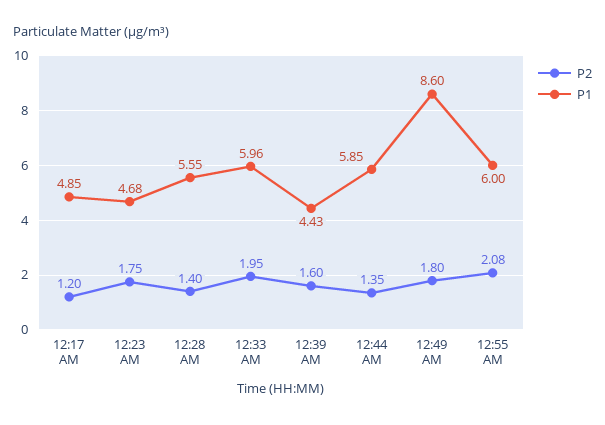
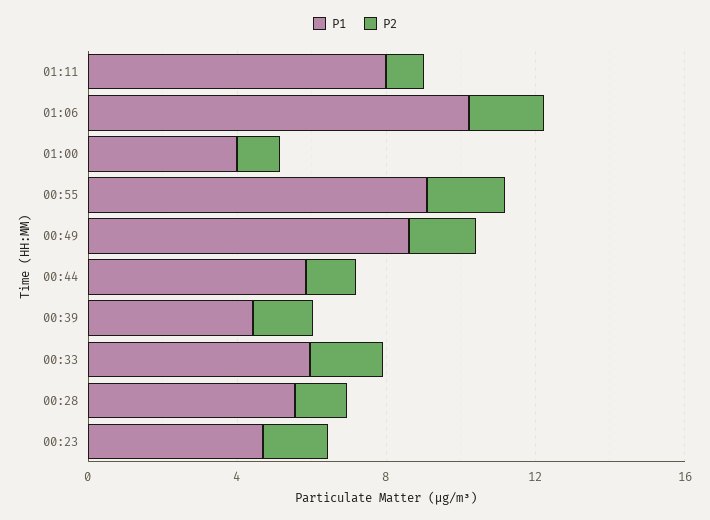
P2, 12:17 AM: 1.2 -> none
P1, 12:17 AM: 4.85 -> none
P1, 12:55 AM: 6 -> 9
P1, 01:11: none -> 8
P2, 01:11: none -> 1
P1, 01:06: none -> 10
P2, 01:06: none -> 2
P1, 01:00: none -> 4
P2, 01:00: none -> 1

